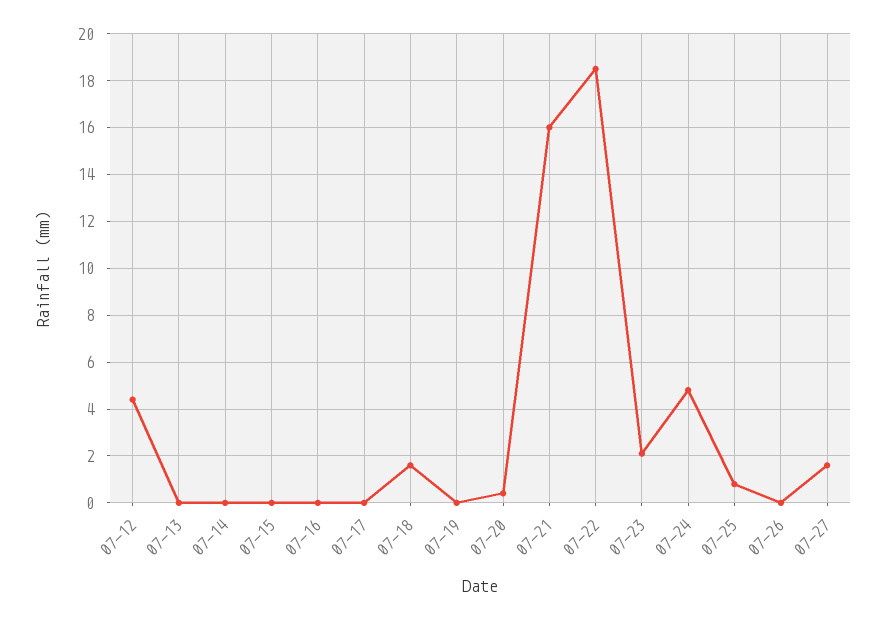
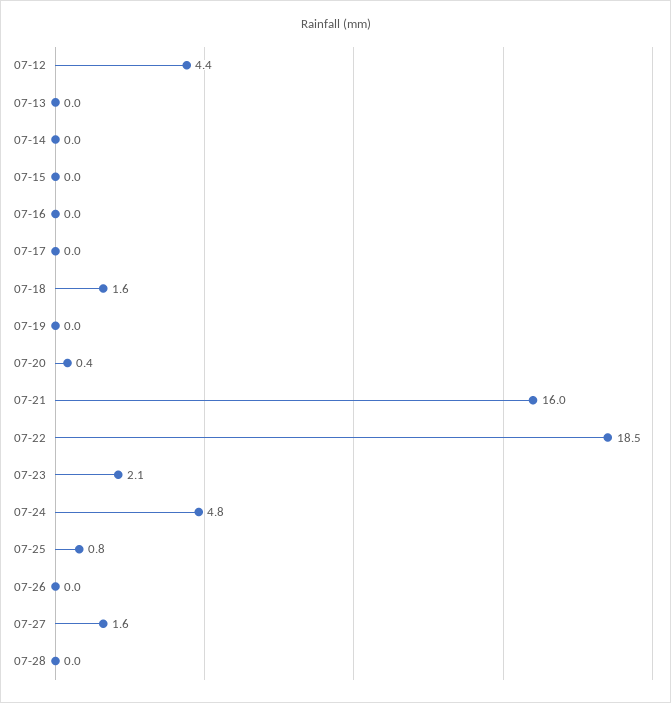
07-28: none -> 0

